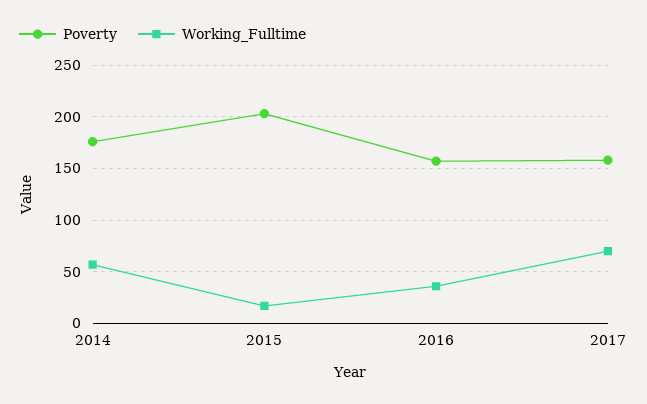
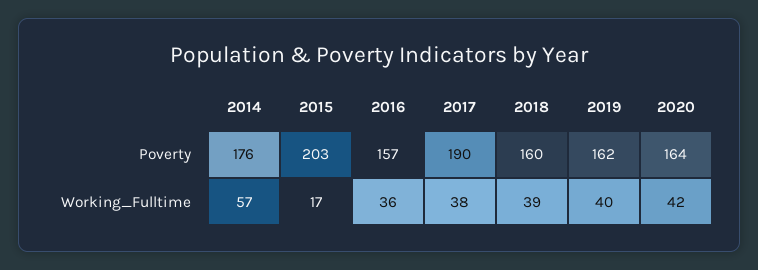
Poverty, 2017: 160 -> 190
Working_Fulltime, 2017: 70 -> 38
Poverty, 2018: none -> 160
Poverty, 2019: none -> 162
Poverty, 2020: none -> 164
Working_Fulltime, 2018: none -> 39
Working_Fulltime, 2019: none -> 40
Working_Fulltime, 2020: none -> 42

